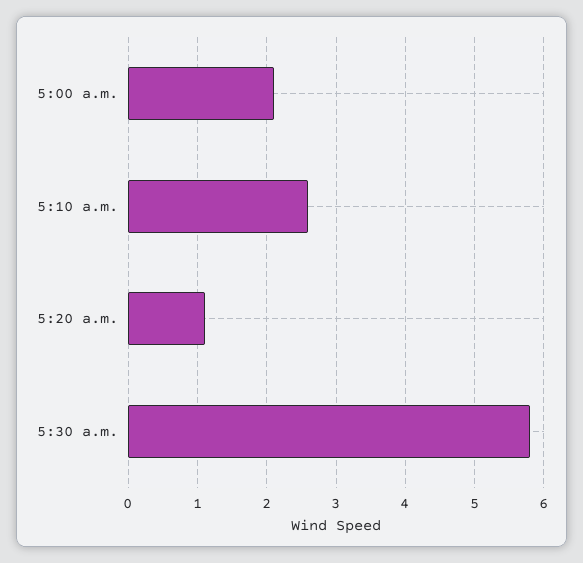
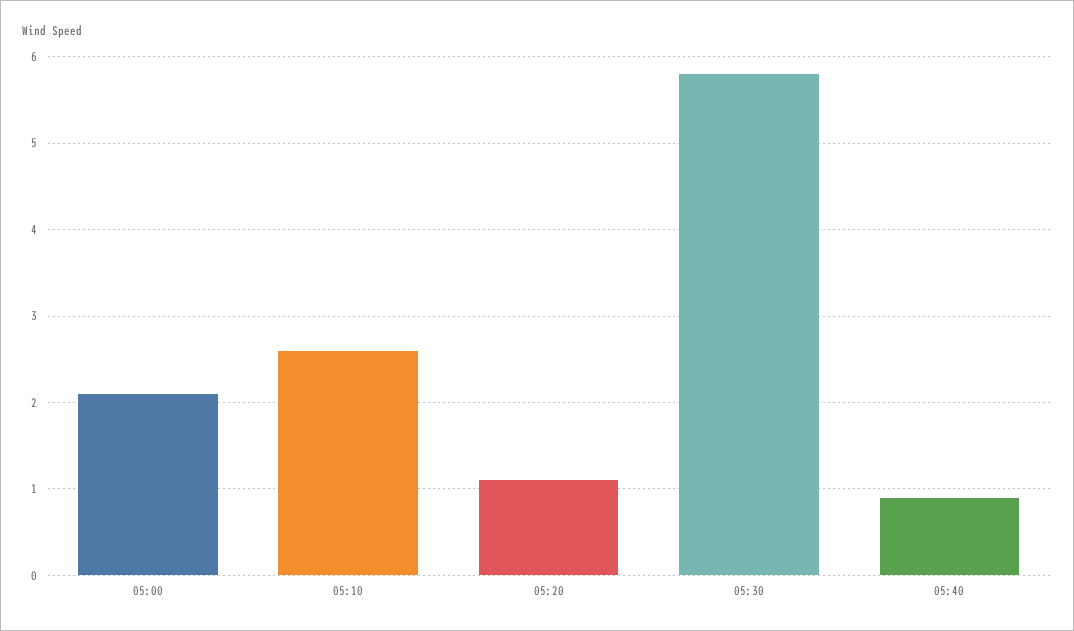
05:40: none -> 0.9

